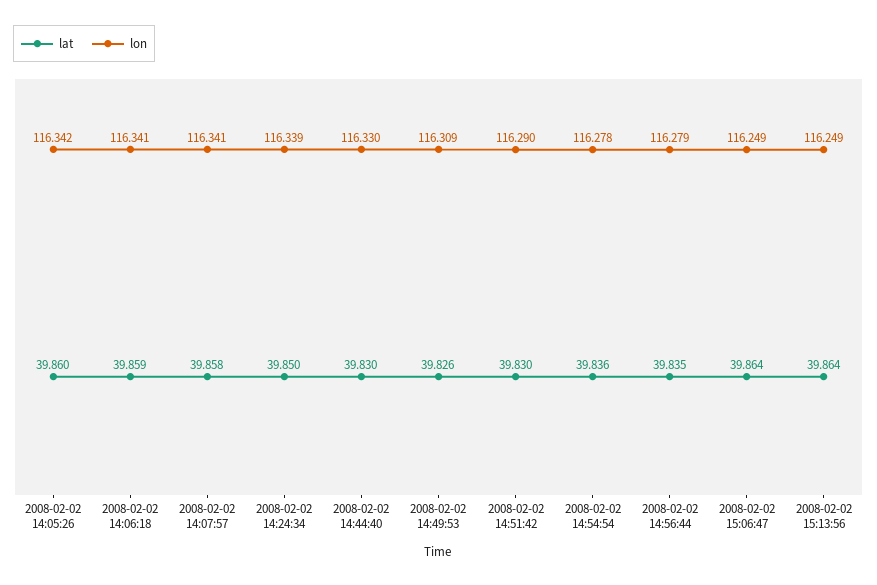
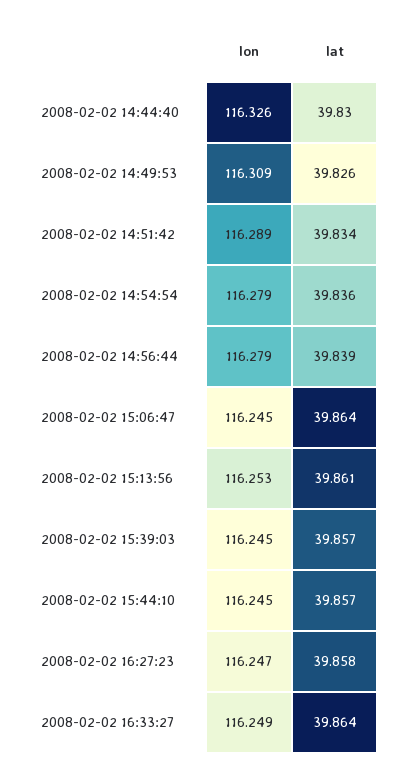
lat, 2008-02-02 14:05:26: 39.86 -> none
lon, 2008-02-02 14:05:26: 116.342 -> none
lat, 2008-02-02 14:06:18: 39.859 -> none
lon, 2008-02-02 14:06:18: 116.341 -> none
lat, 2008-02-02 14:07:57: 39.858 -> none
lon, 2008-02-02 14:07:57: 116.341 -> none
lat, 2008-02-02 14:24:34: 39.85 -> none
lon, 2008-02-02 14:24:34: 116.339 -> none
lon, 2008-02-02 14:44:40: 116.33 -> 116.326
lat, 2008-02-02 14:51:42: 39.83 -> 39.834
lon, 2008-02-02 14:51:42: 116.29 -> 116.289
lon, 2008-02-02 14:54:54: 116.278 -> 116.279
lat, 2008-02-02 14:56:44: 39.835 -> 39.839
lon, 2008-02-02 15:06:47: 116.249 -> 116.245
lat, 2008-02-02 15:13:56: 39.864 -> 39.861
lon, 2008-02-02 15:13:56: 116.249 -> 116.253
lon, 2008-02-02 15:39:03: none -> 116.245
lat, 2008-02-02 15:39:03: none -> 39.857
lon, 2008-02-02 15:44:10: none -> 116.245
lat, 2008-02-02 15:44:10: none -> 39.857
lon, 2008-02-02 16:27:23: none -> 116.247
lat, 2008-02-02 16:27:23: none -> 39.858
lon, 2008-02-02 16:33:27: none -> 116.249
lat, 2008-02-02 16:33:27: none -> 39.864

